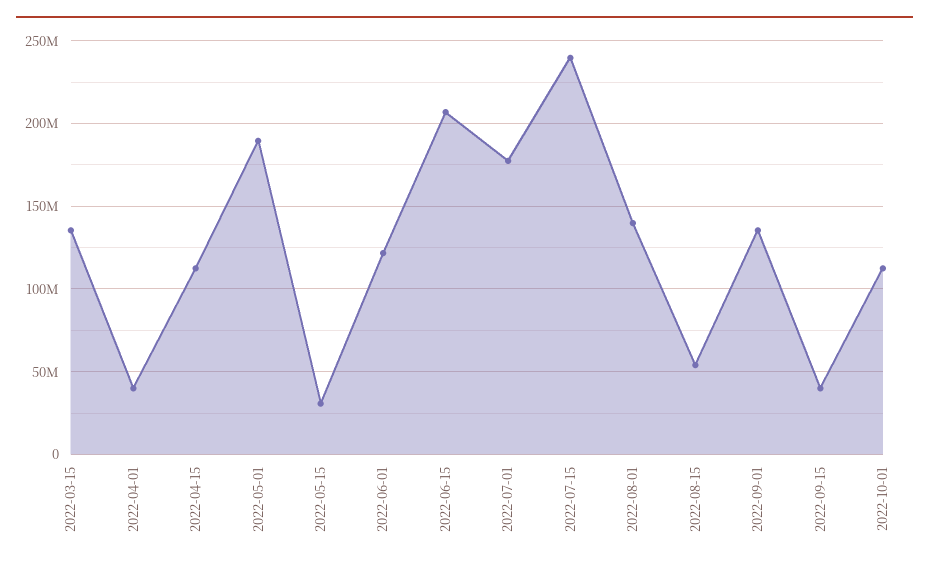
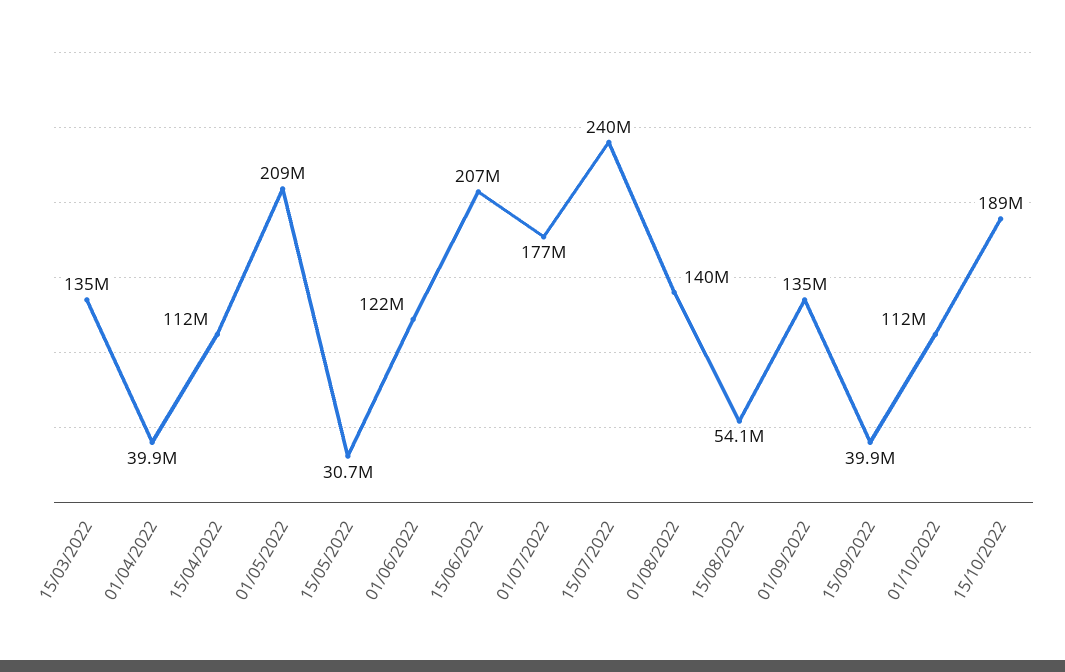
2022-05-01: 190000000 -> 209000000
15/10/2022: none -> 189000000

